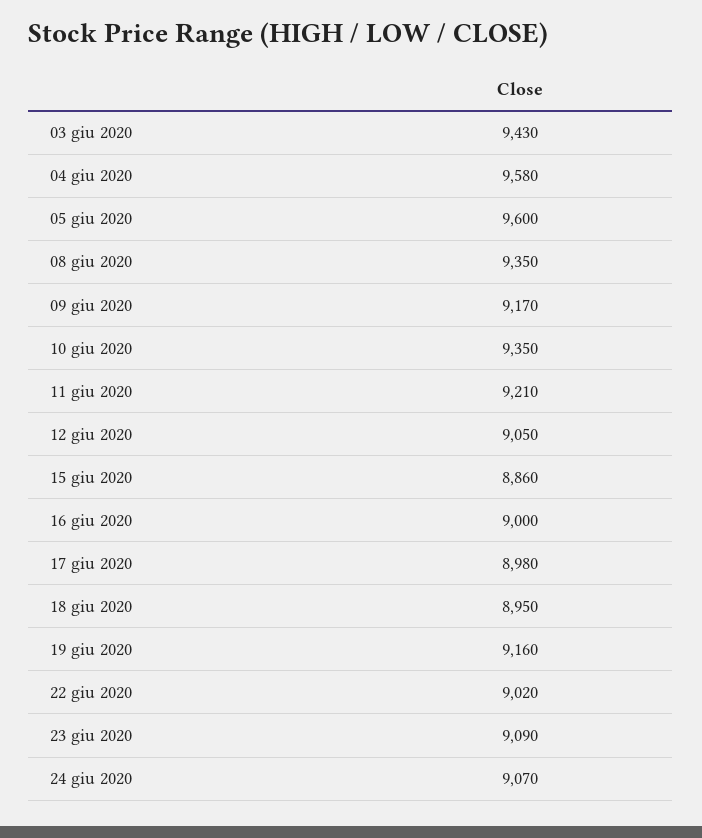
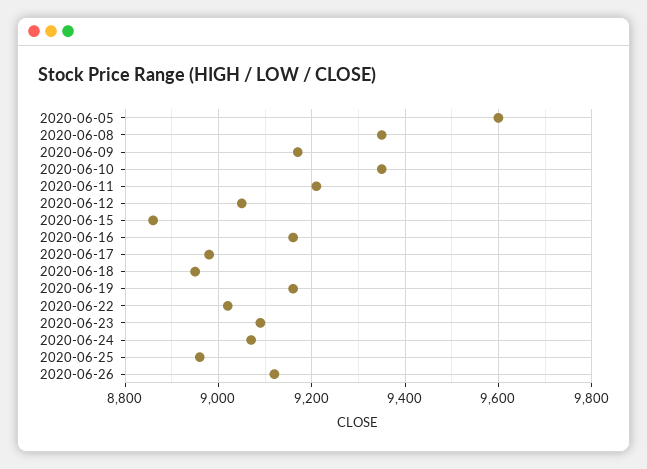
03 giu 2020: 9430 -> none
04 giu 2020: 9580 -> none
16 giu 2020: 9000 -> 9160
2020-06-25: none -> 8960
2020-06-26: none -> 9120

